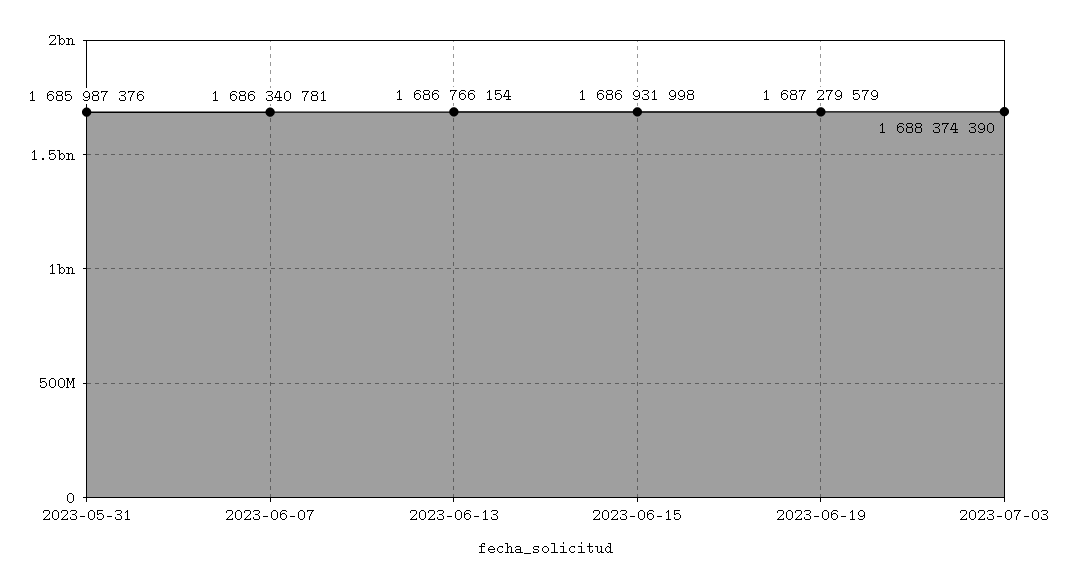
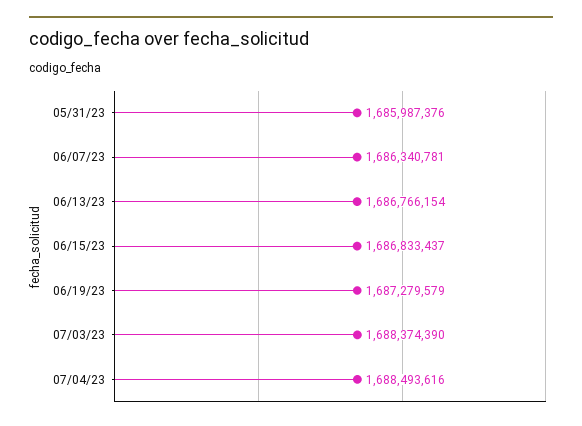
2023-06-15: 1686931998 -> 1686833437
07/04/23: none -> 1688493616

